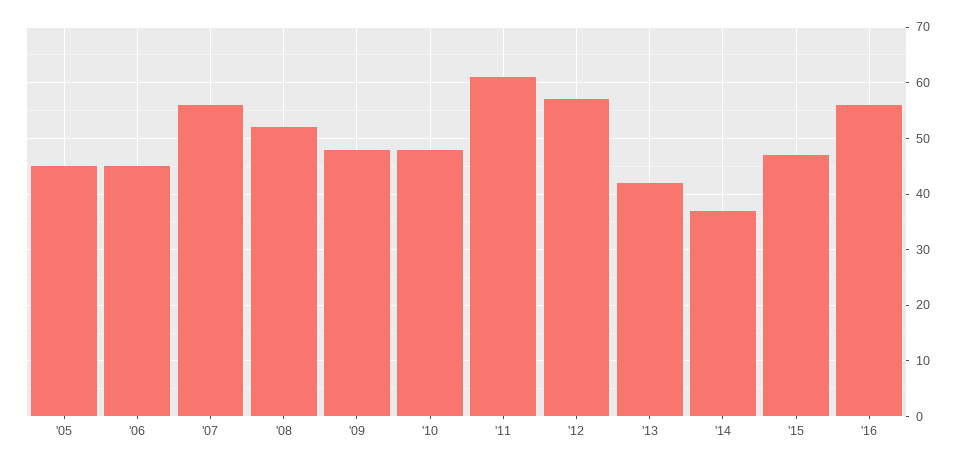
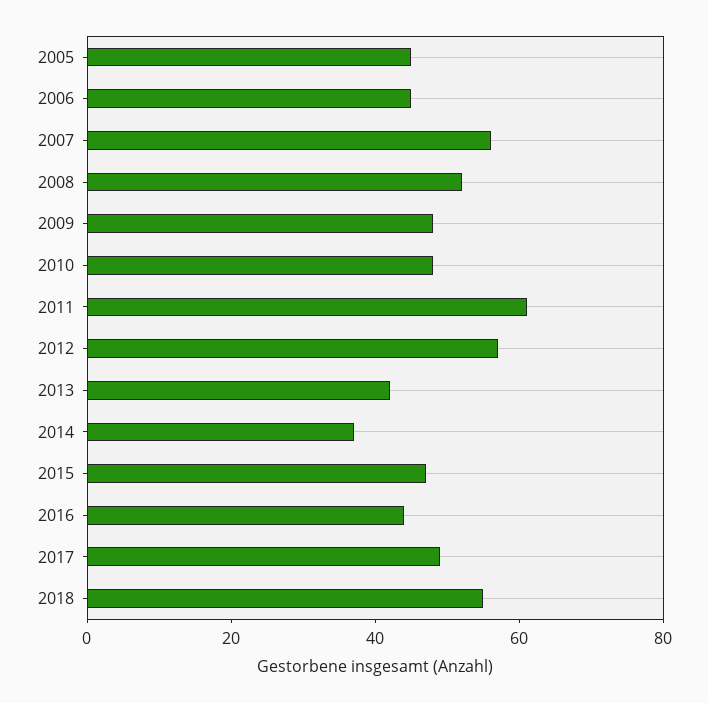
'16: 55 -> 45
2017: none -> 50
2018: none -> 55

